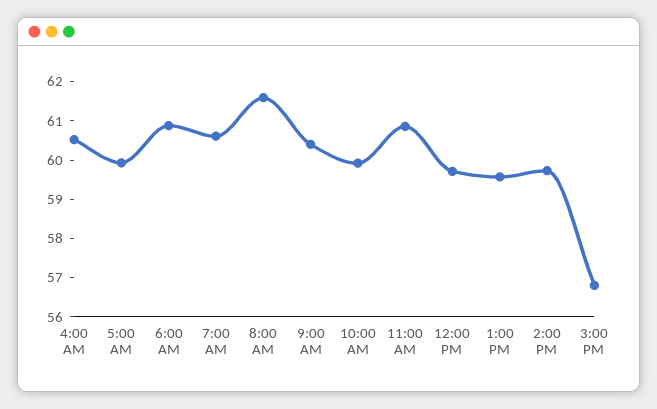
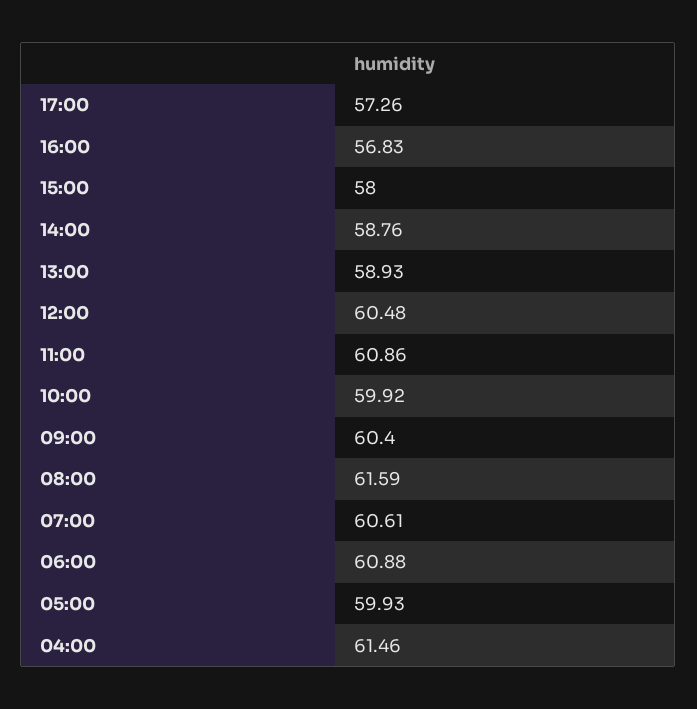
4:00 AM: 60.5 -> 61.46
12:00 PM: 59.75 -> 60.48
1:00 PM: 59.5 -> 58.93
2:00 PM: 59.75 -> 58.76
3:00 PM: 56.75 -> 58
17:00: none -> 57.26
16:00: none -> 56.83

